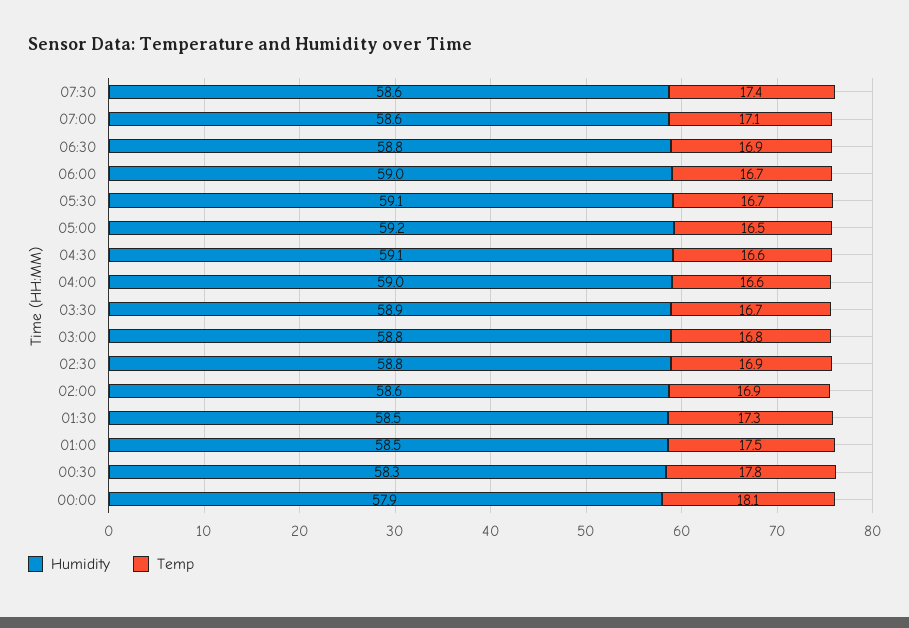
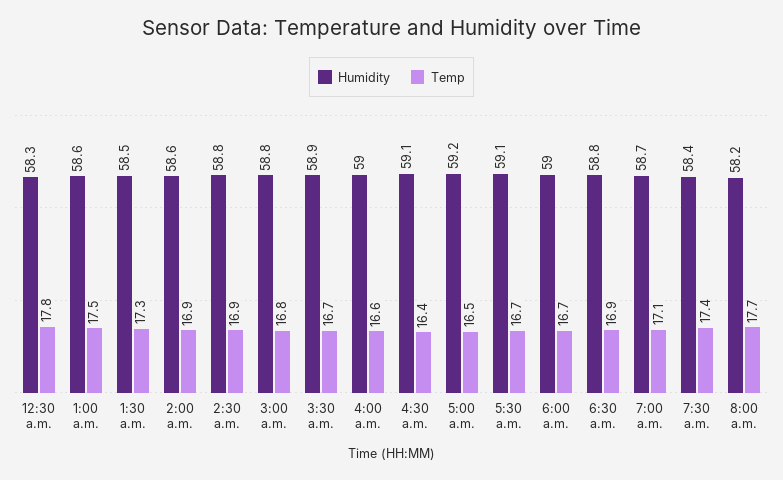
Humidity, 07:30: 58.6 -> 58.4
Humidity, 07:00: 58.6 -> 58.7
Temp, 04:30: 16.6 -> 16.4
Humidity, 01:00: 58.5 -> 58.6
Humidity, 00:00: 57.9 -> none
Temp, 00:00: 18.1 -> none
Humidity, 8:00 a.m.: none -> 58.2
Temp, 8:00 a.m.: none -> 17.7

